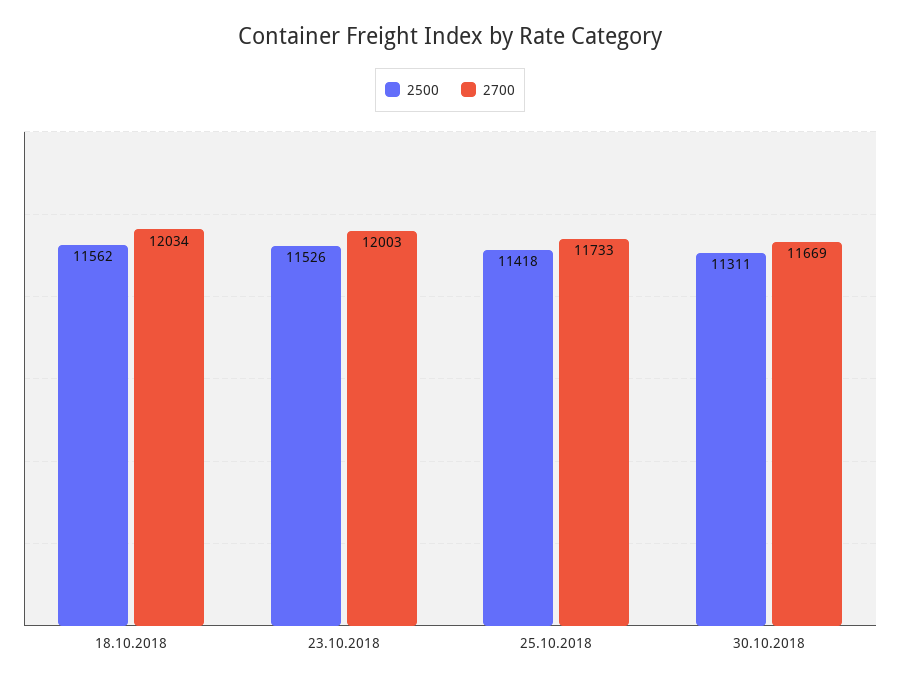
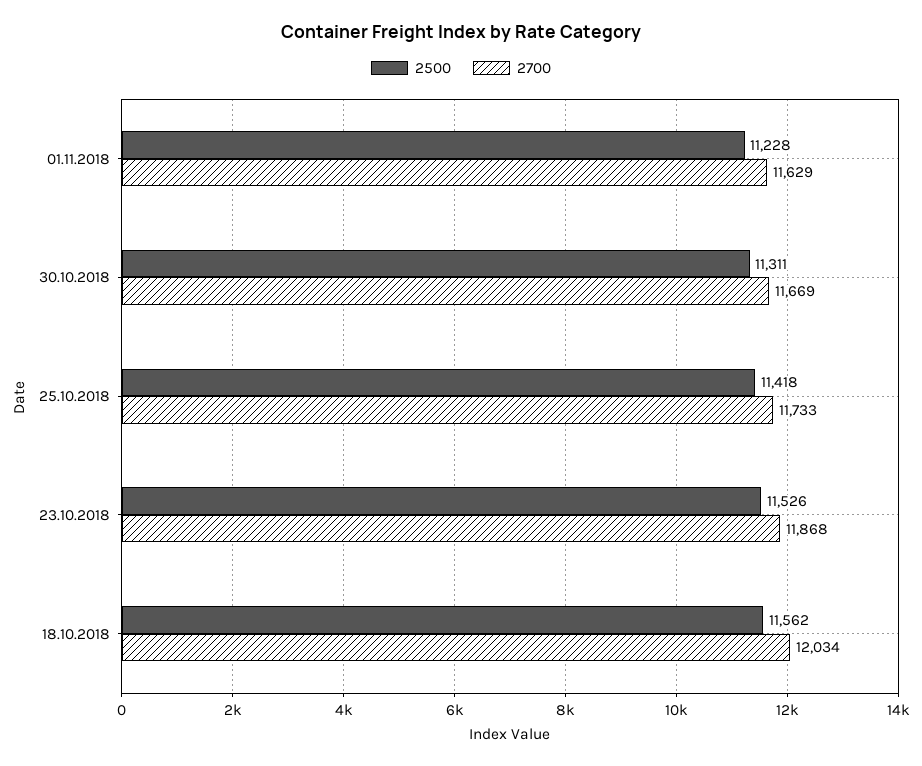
2700, 23.10.2018: 12003 -> 11868
2500, 01.11.2018: none -> 11228
2700, 01.11.2018: none -> 11629

